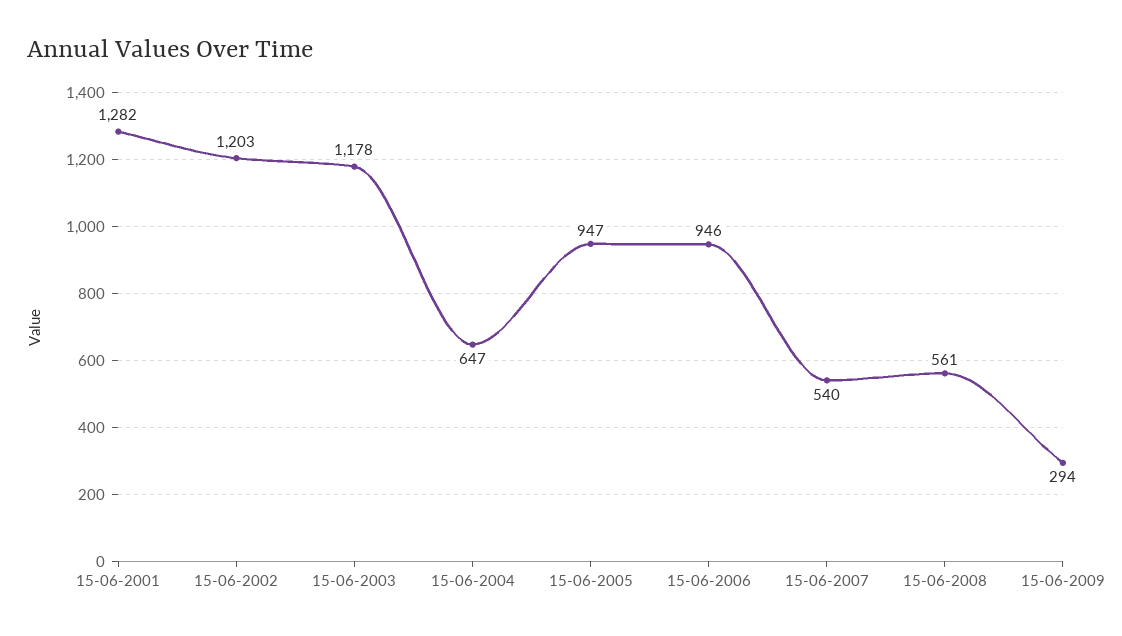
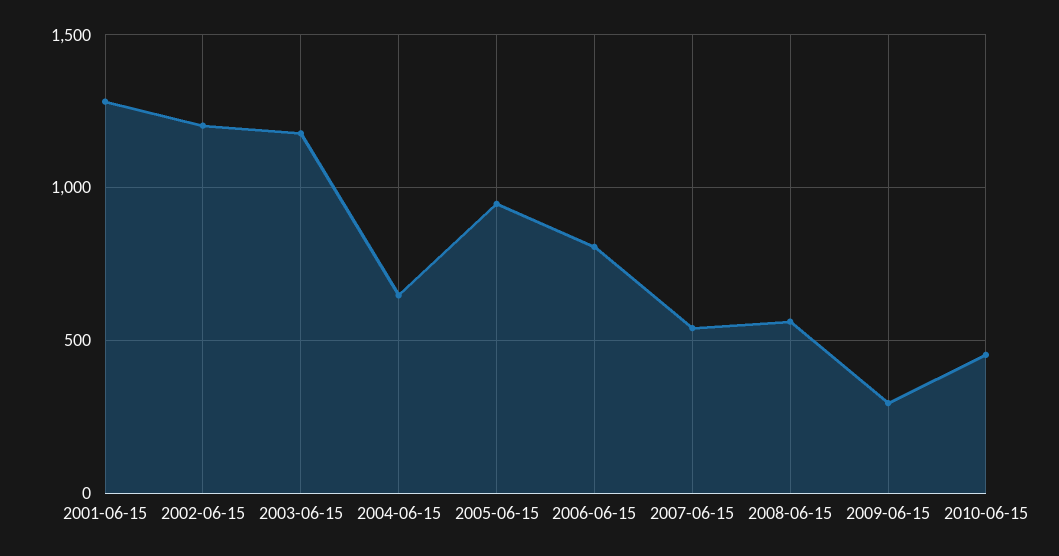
15-06-2006: 946 -> 800
2010-06-15: none -> 450

